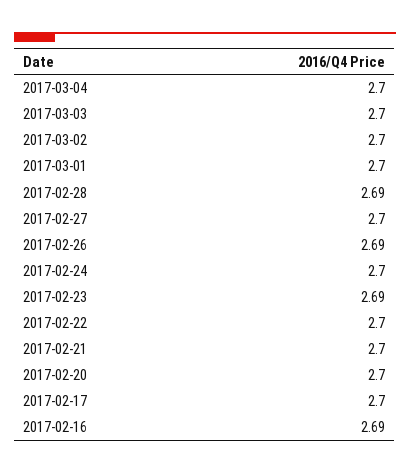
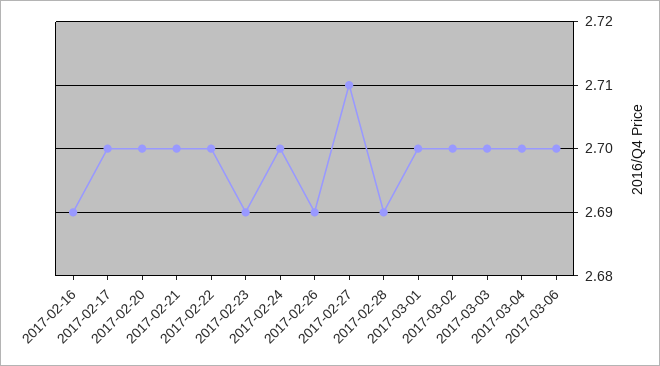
2017-02-27: 2.7 -> 2.71
2017-03-06: none -> 2.7

